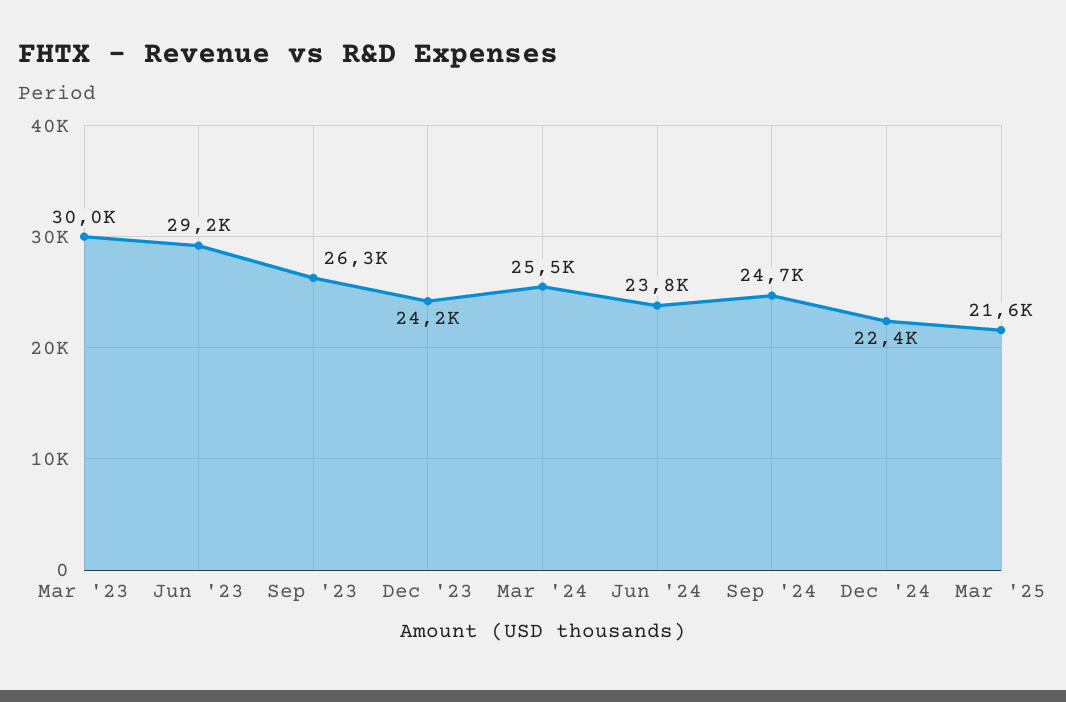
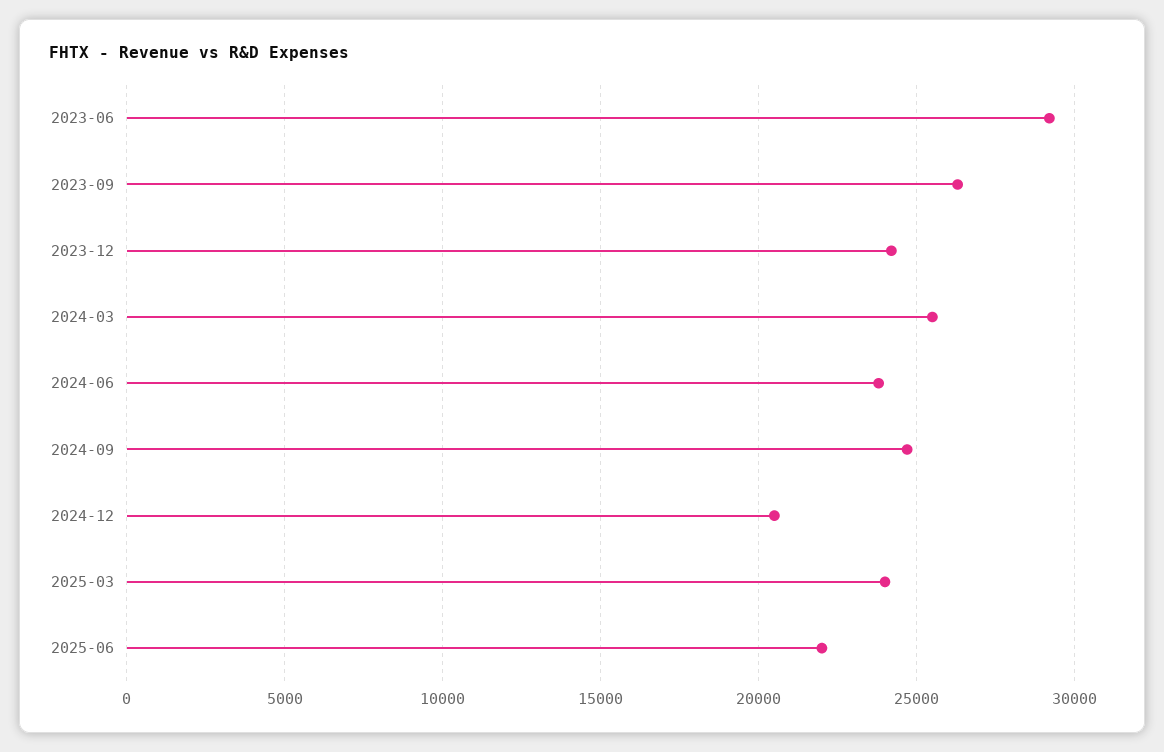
Mar '23: 30000 -> none
Dec '24: 22400 -> 20500
Mar '25: 21600 -> 24000
2025-06: none -> 22000

